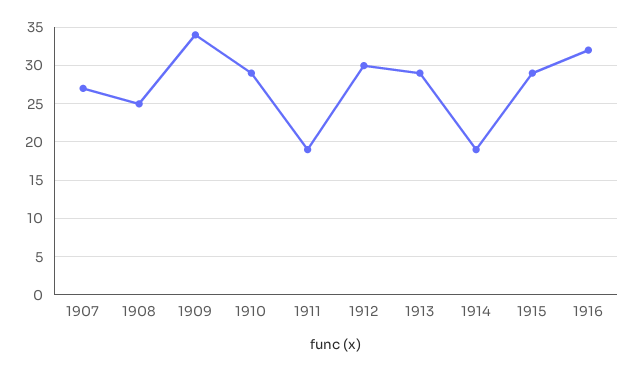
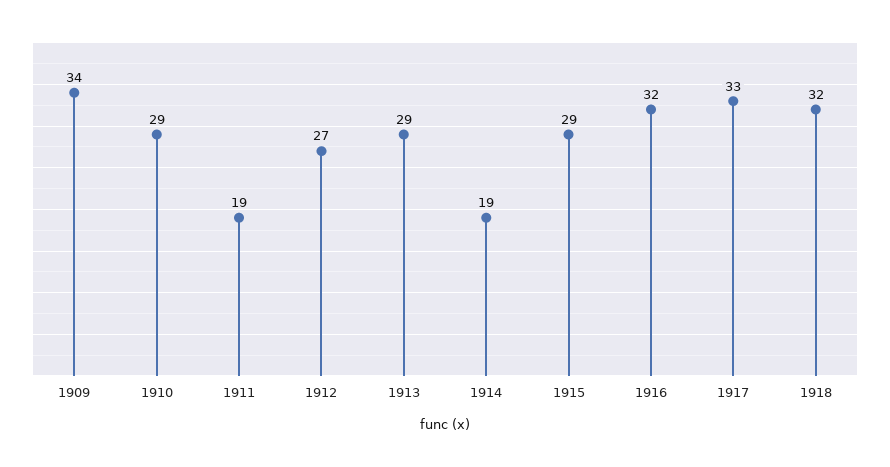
1907: 27 -> none
1908: 25 -> none
1912: 30 -> 27
1917: none -> 33
1918: none -> 32

